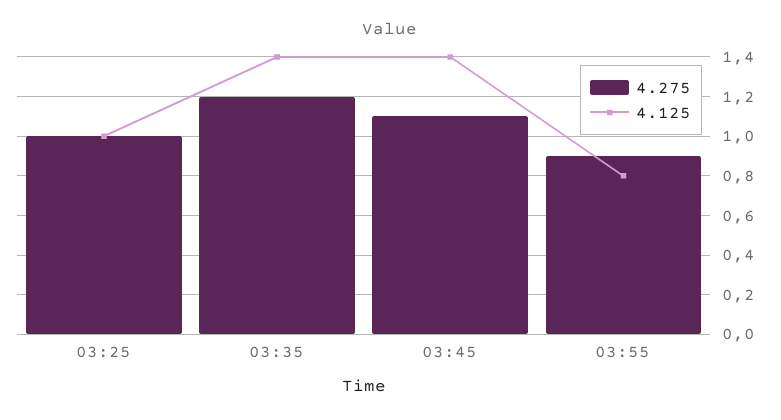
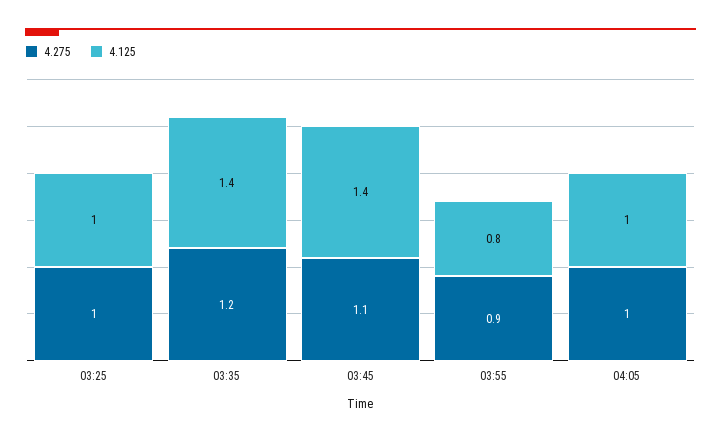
4.275, 04:05: none -> 1
4.125, 04:05: none -> 1

